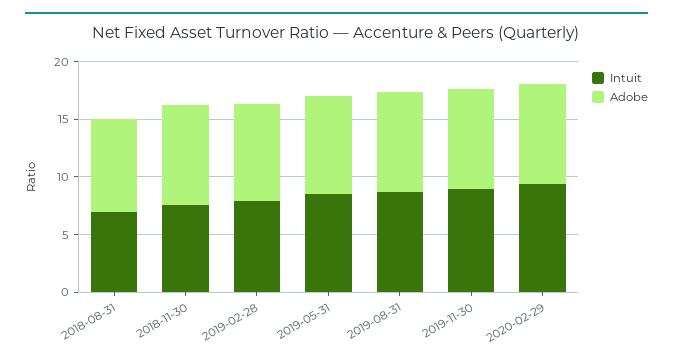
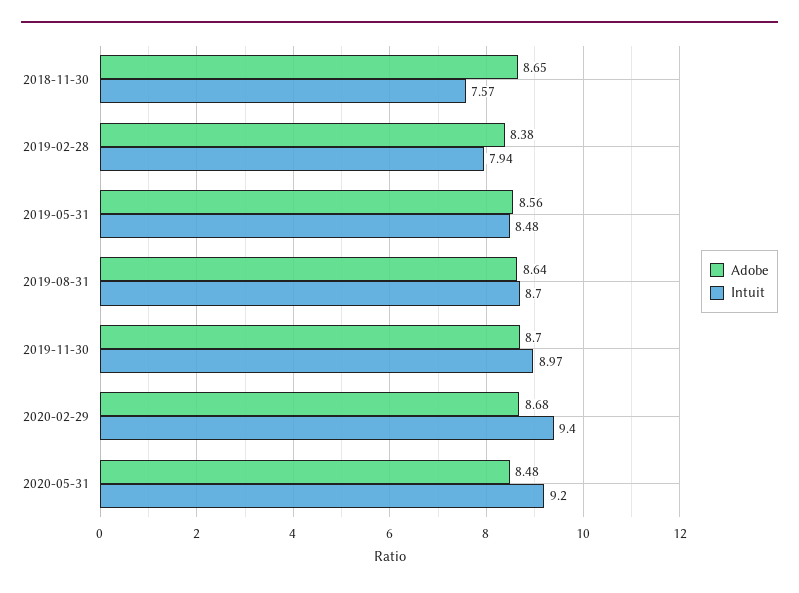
Intuit, 2018-08-31: 7 -> none
Adobe, 2018-08-31: 8 -> none
Adobe, 2020-05-31: none -> 8.48
Intuit, 2020-05-31: none -> 9.2

